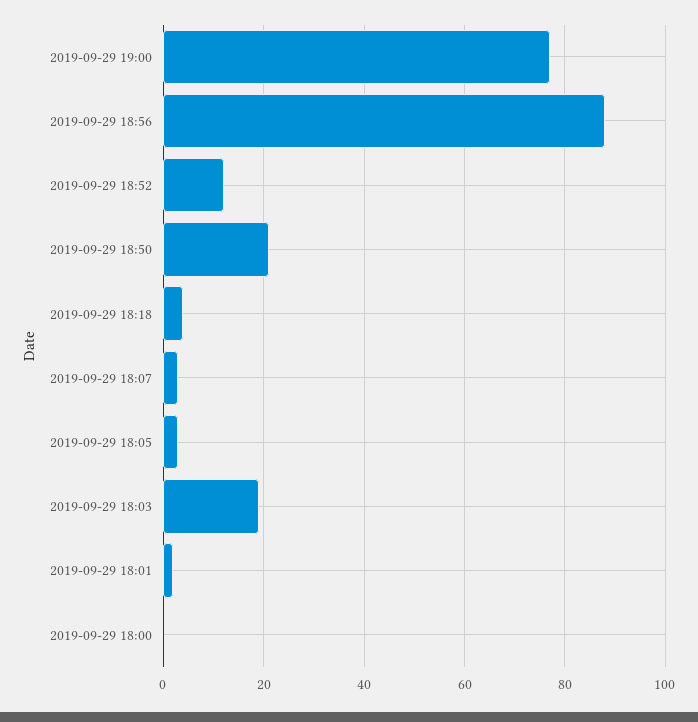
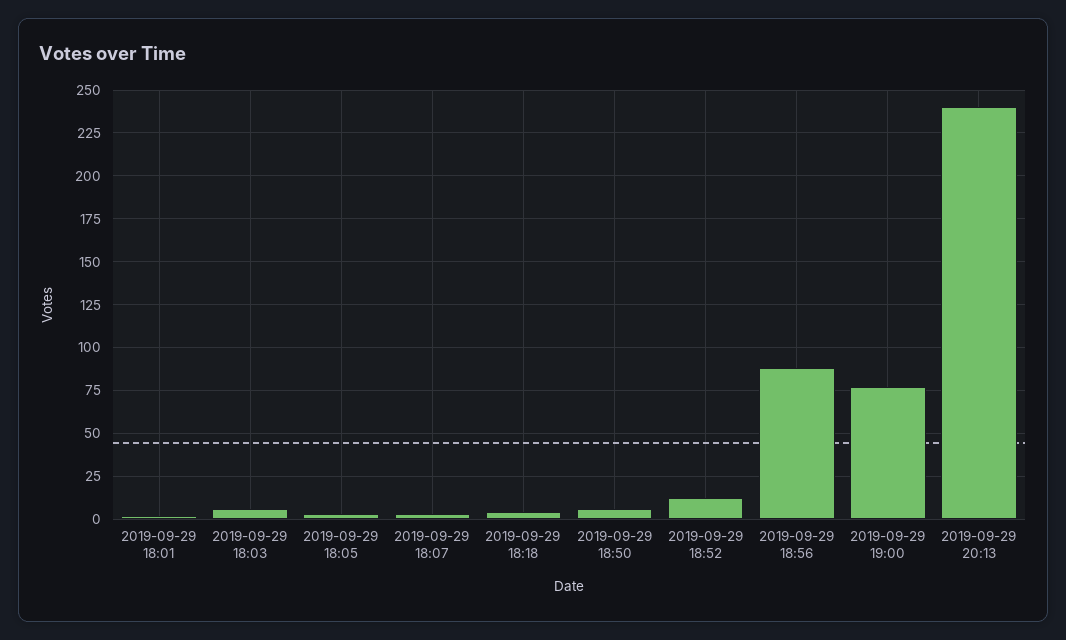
2019-09-29 18:50: 20 -> 5
2019-09-29 18:03: 20 -> 5
2019-09-29 18:00: 0 -> none
2019-09-29 20:13: none -> 240

